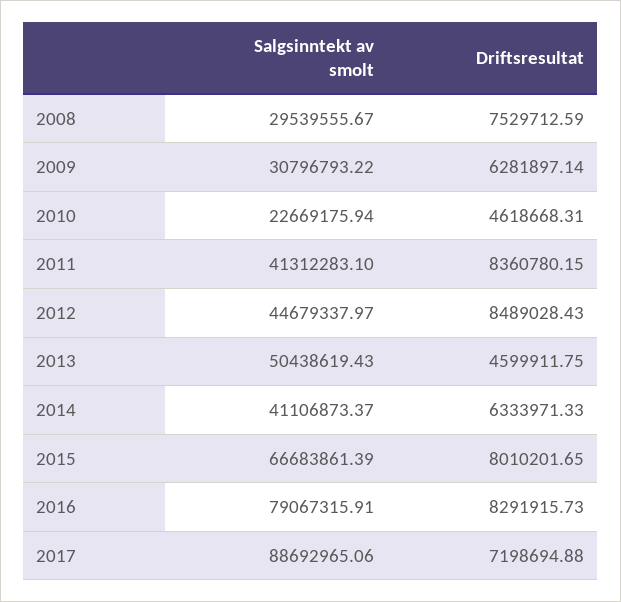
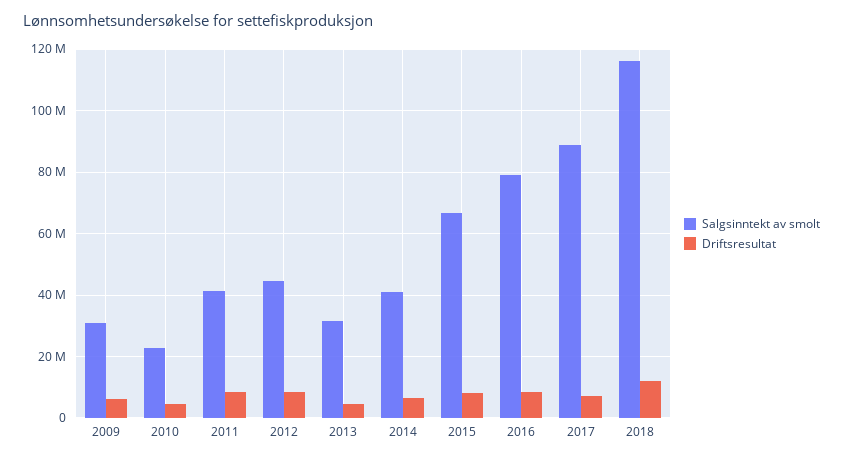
Salgsinntekt av smolt, 2008: 29539555.67 -> none
Driftsresultat, 2008: 7529712.59 -> none
Salgsinntekt av smolt, 2013: 50438619.43 -> 32000000
Salgsinntekt av smolt, 2018: none -> 116000000
Driftsresultat, 2018: none -> 12000000

